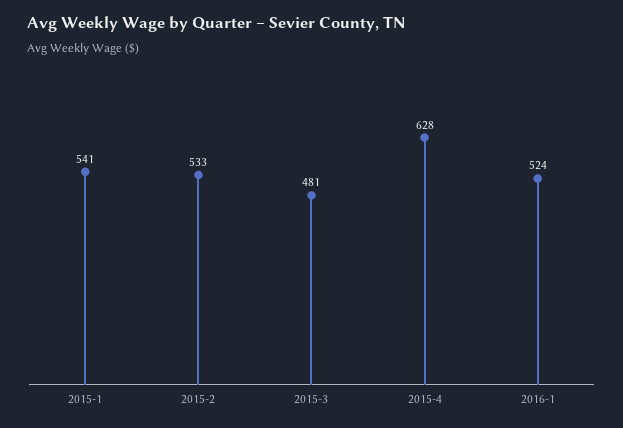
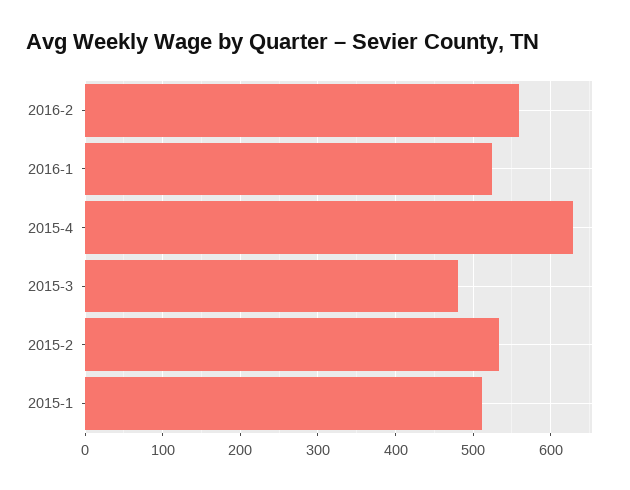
2015-1: 541 -> 510
2016-2: none -> 560

